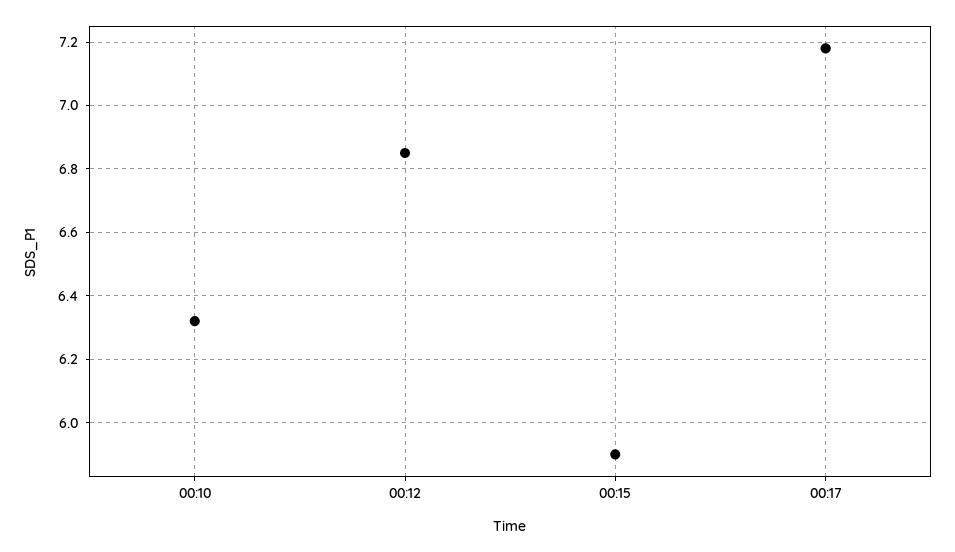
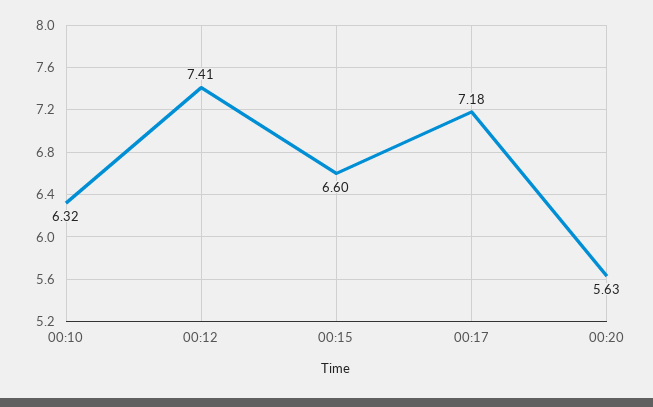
00:12: 6.85 -> 7.41
00:15: 5.9 -> 6.6
00:20: none -> 5.63

